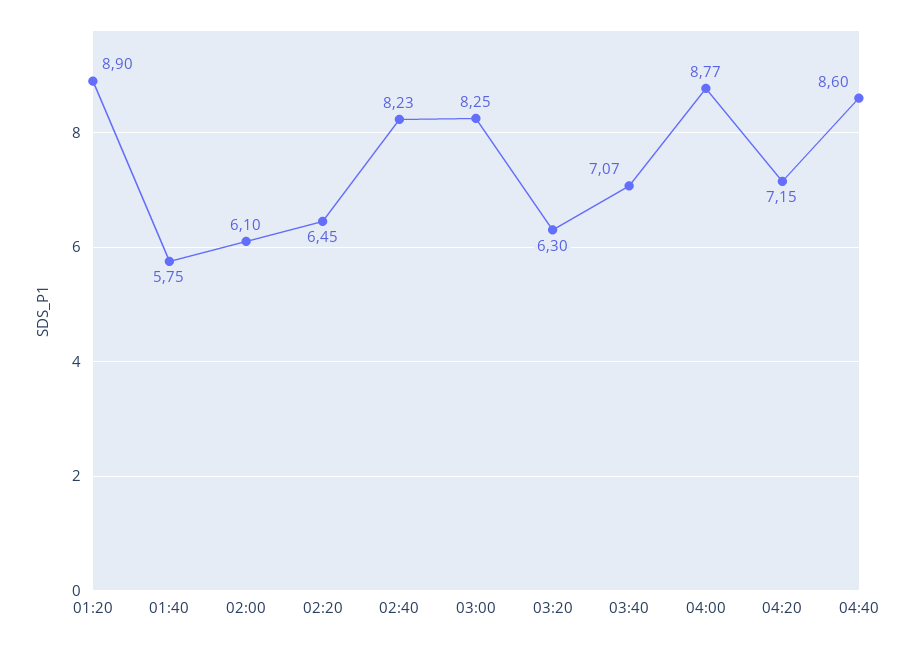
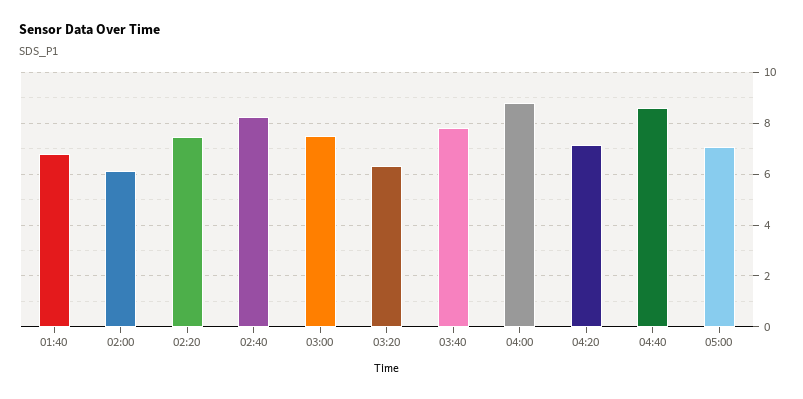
01:20: 8.9 -> none
01:40: 5.75 -> 6.75
02:20: 6.45 -> 7.5
03:00: 8.25 -> 7.5
03:40: 7.07 -> 7.75
05:00: none -> 7

